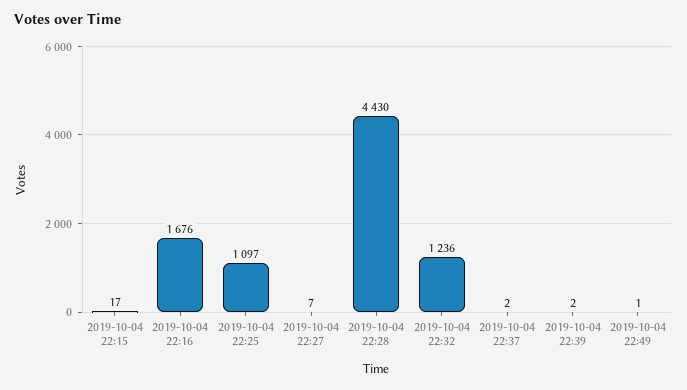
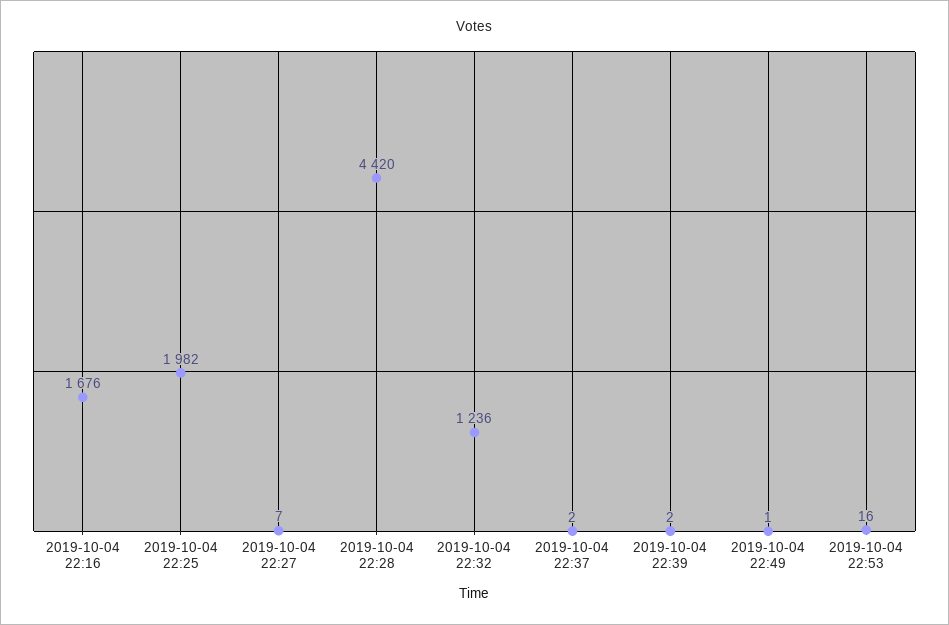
2019-10-04 22:15: 17 -> none
2019-10-04 22:25: 1097 -> 1982
2019-10-04 22:28: 4430 -> 4420
2019-10-04 22:53: none -> 16

